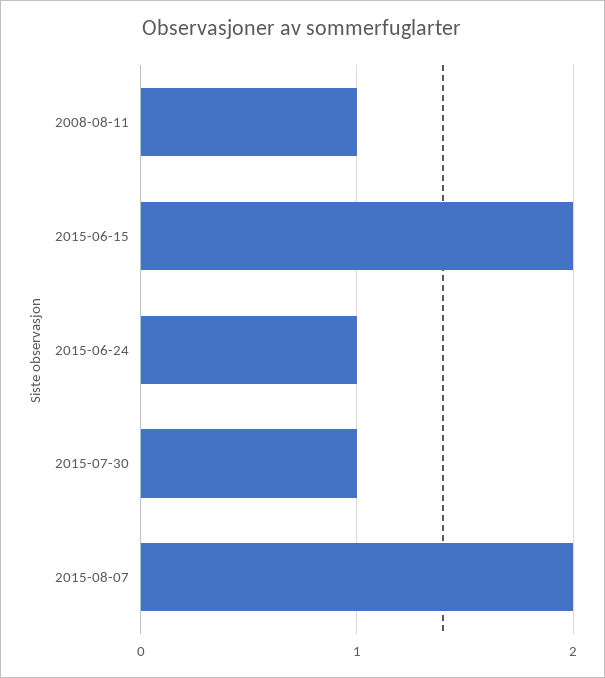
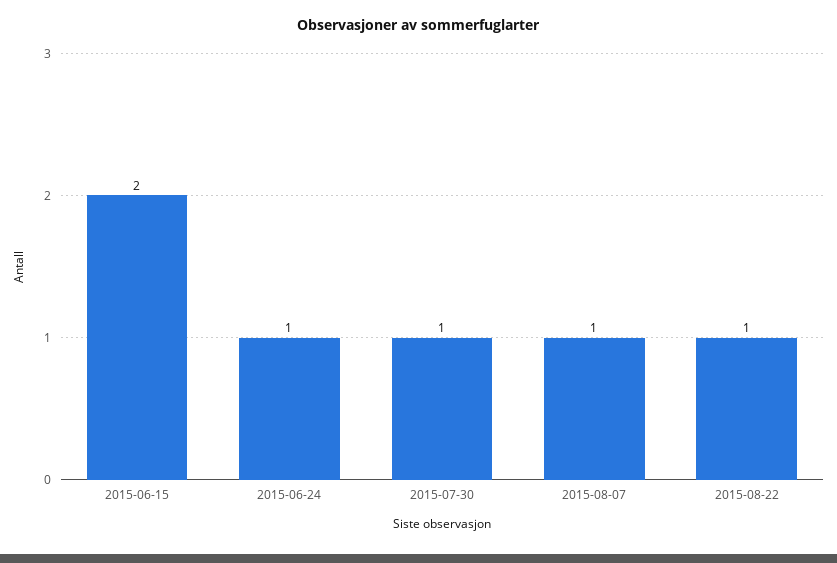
2008-08-11: 1 -> none
2015-08-07: 2 -> 1
2015-08-22: none -> 1

